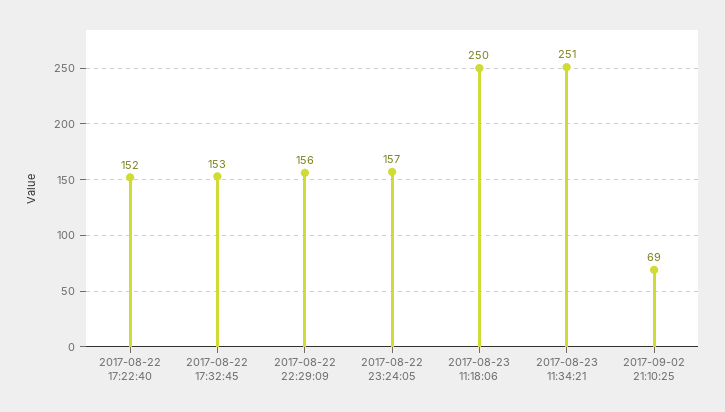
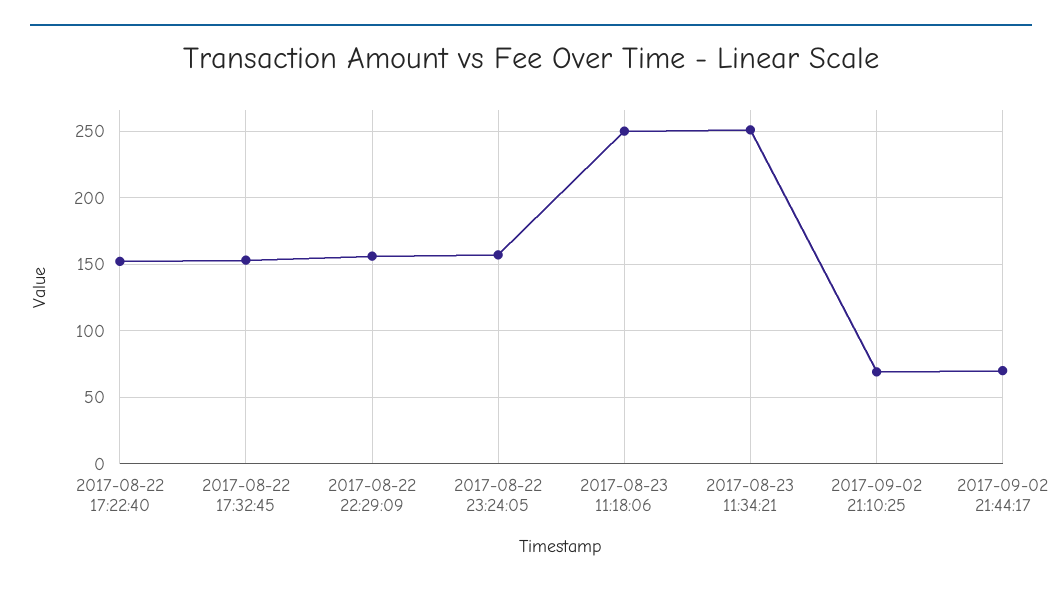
2017-09-02 21:44:17: none -> 70

